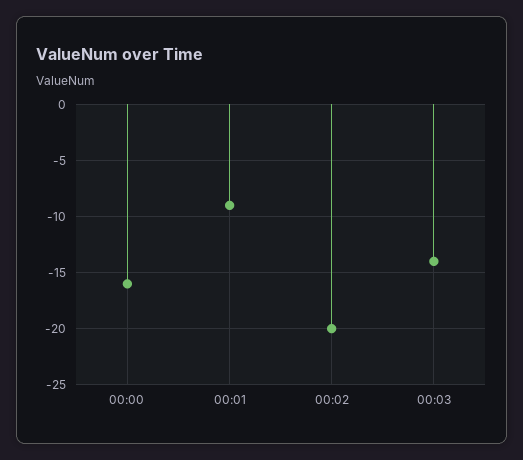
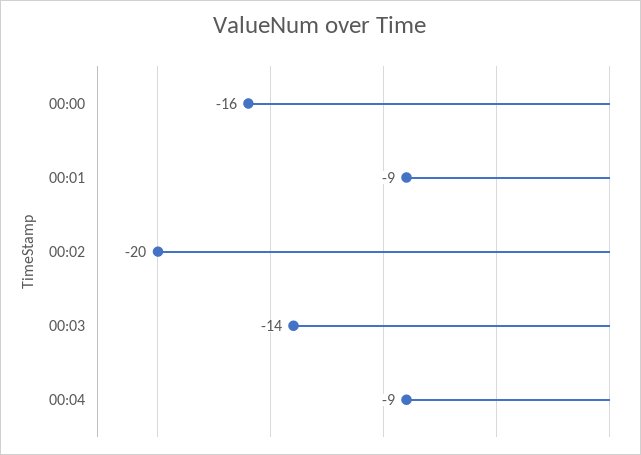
00:04: none -> -9

